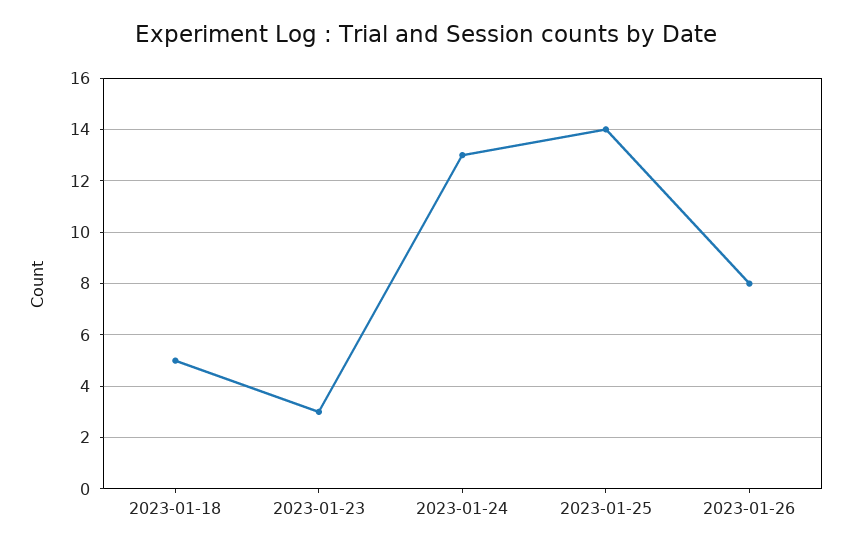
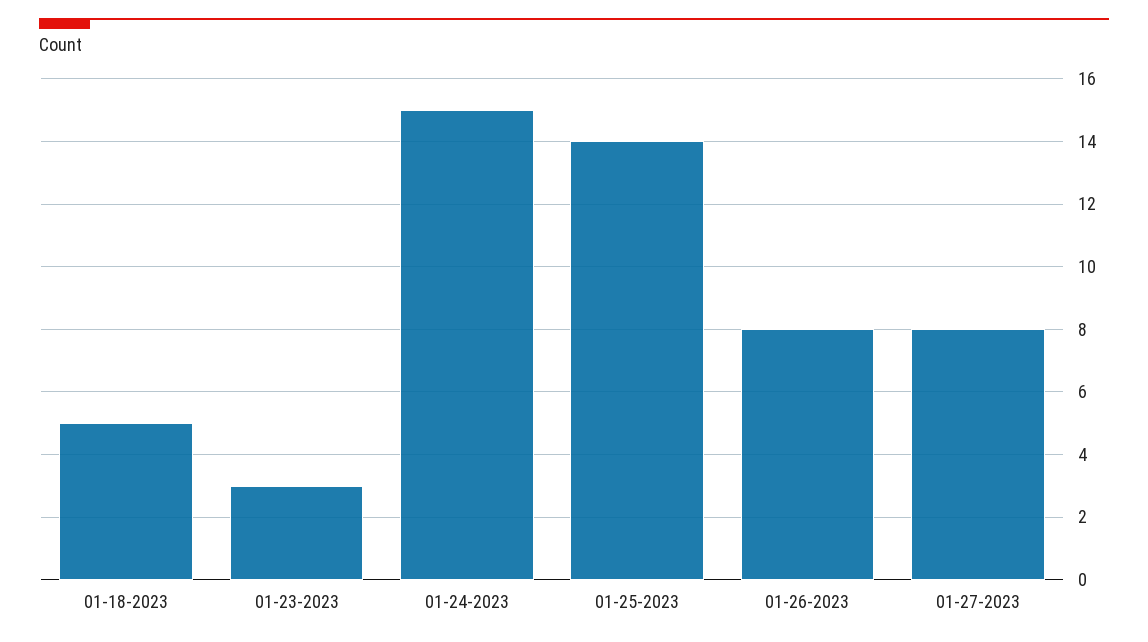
2023-01-24: 13 -> 15
01-27-2023: none -> 8

